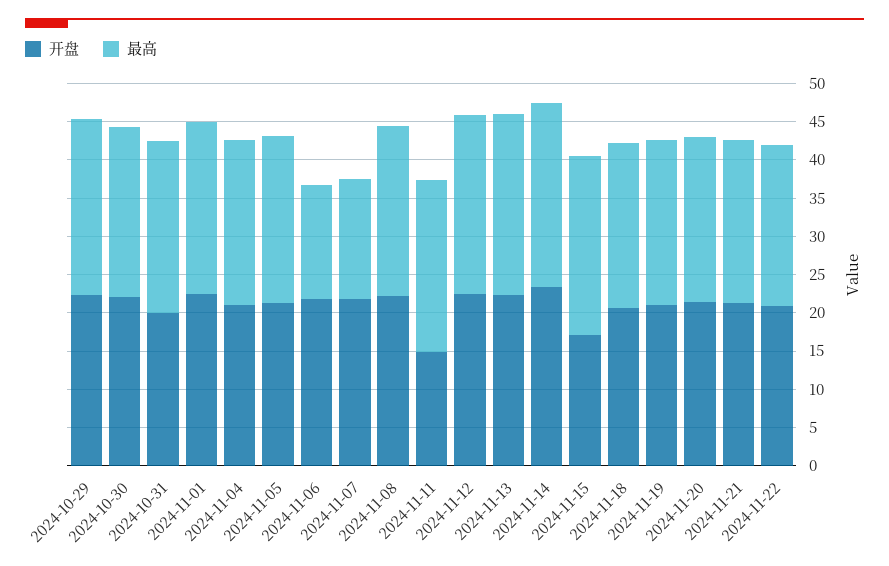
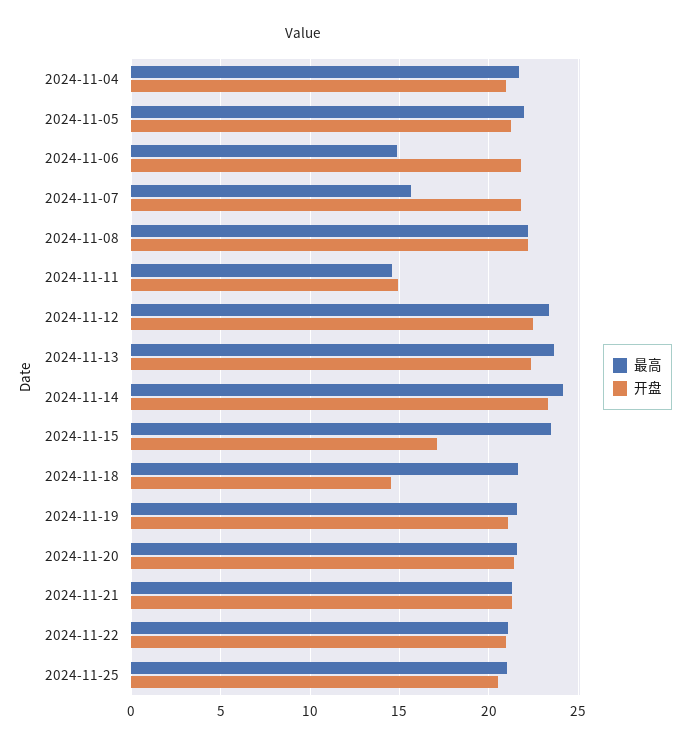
开盘, 2024-10-29: 22.5 -> none
最高, 2024-10-29: 22.5 -> none
开盘, 2024-10-30: 22.5 -> none
最高, 2024-10-30: 22.5 -> none
开盘, 2024-10-31: 20 -> none
最高, 2024-10-31: 22.5 -> none
开盘, 2024-11-01: 22.5 -> none
最高, 2024-11-01: 22.5 -> none
最高, 2024-11-11: 22.5 -> 14.5
开盘, 2024-11-18: 20 -> 14.5
最高, 2024-11-25: none -> 21
开盘, 2024-11-25: none -> 20.5

